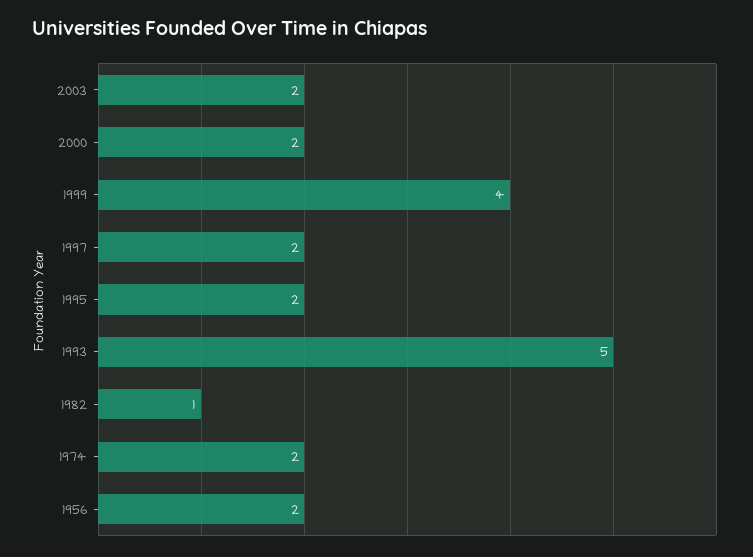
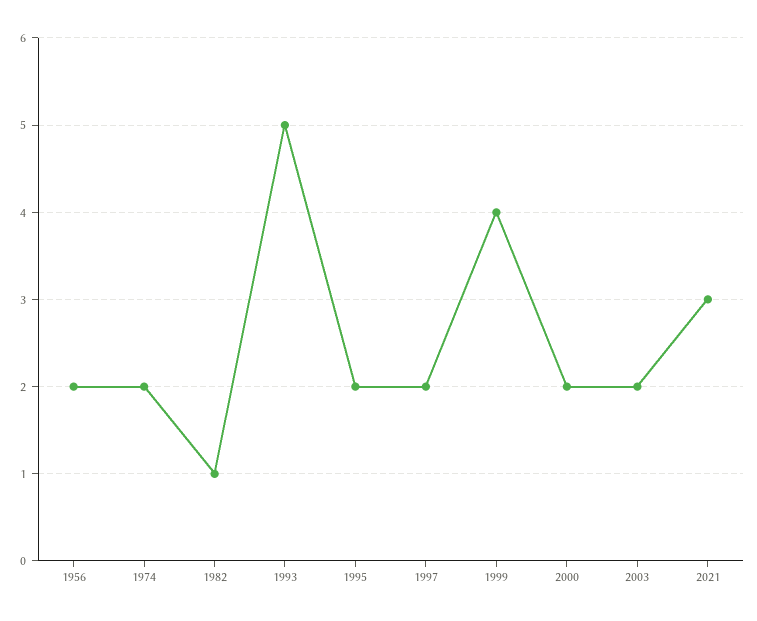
2021: none -> 3

